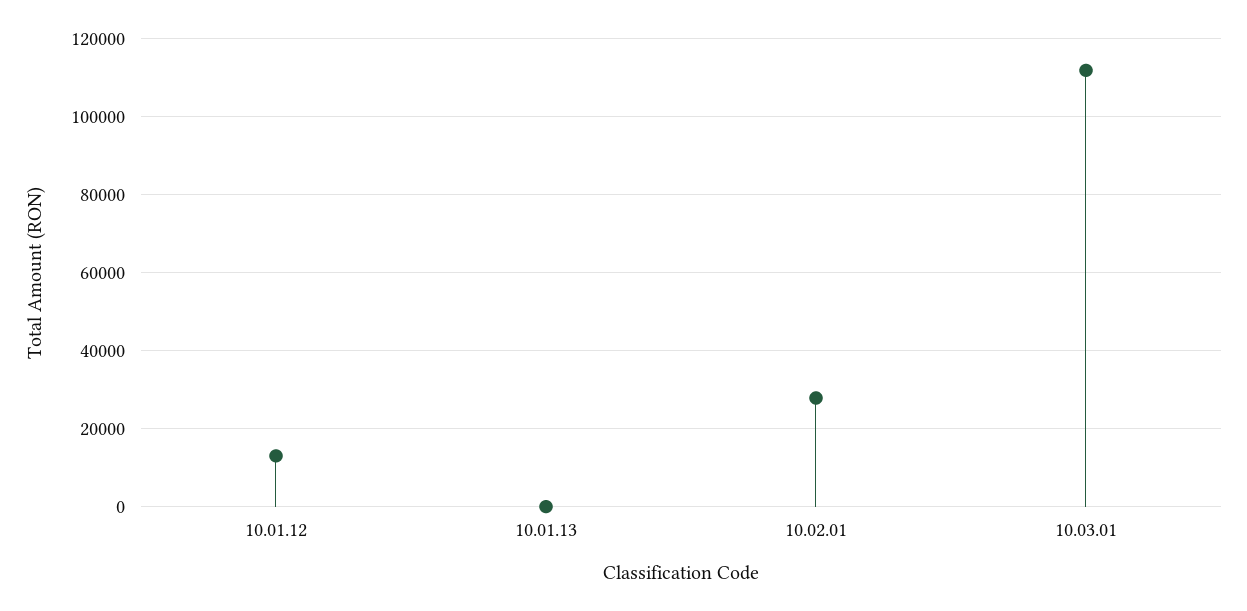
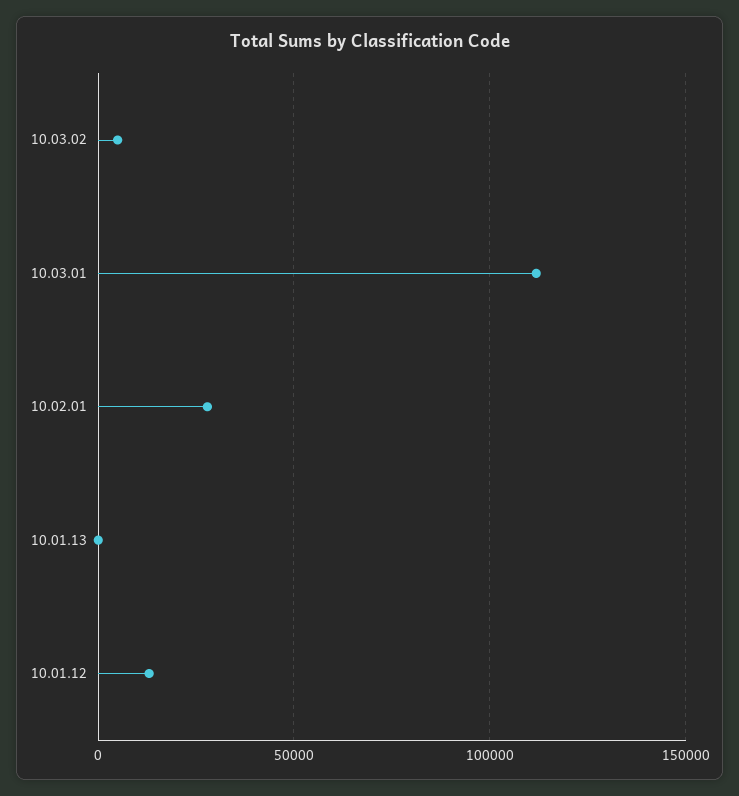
10.03.02: none -> 5000

